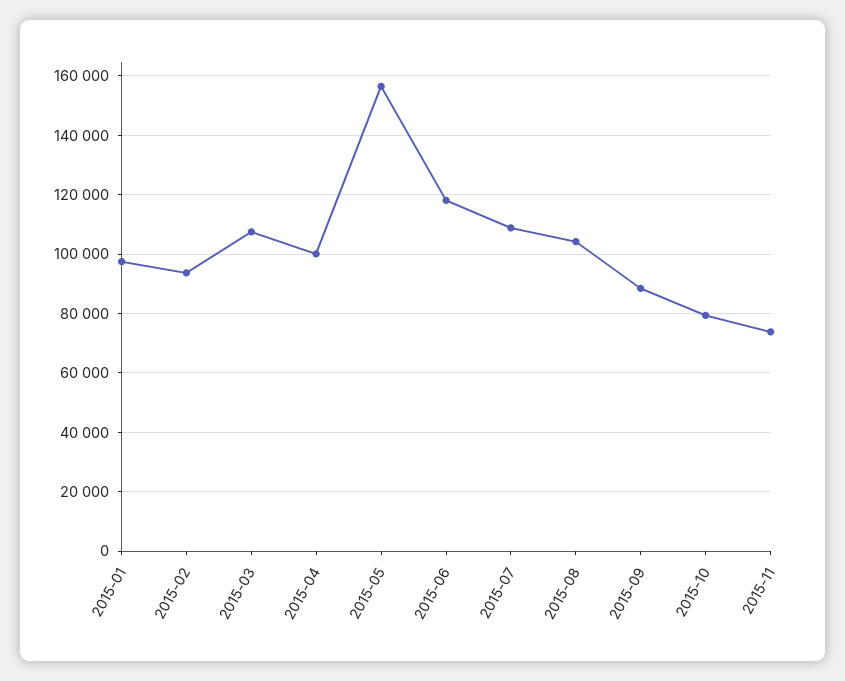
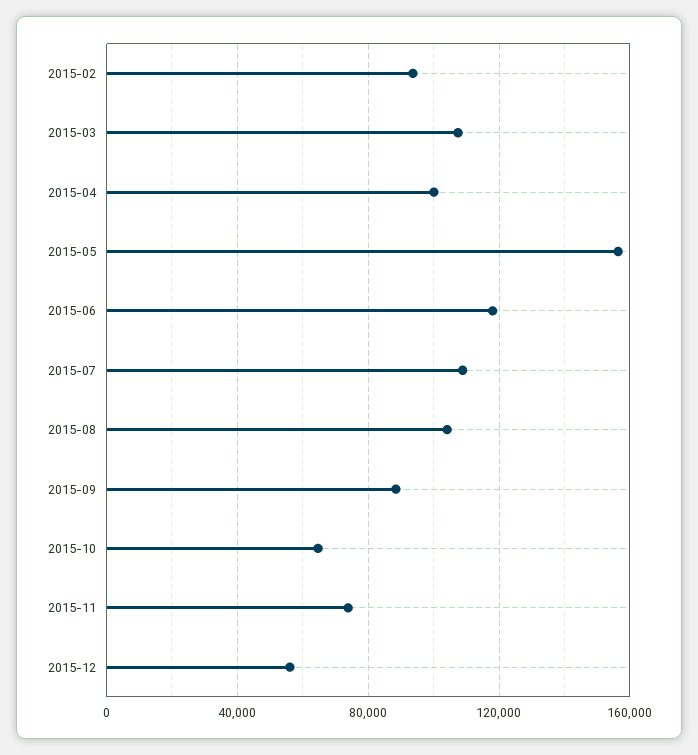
2015-01: 97500 -> none
2015-10: 80000 -> 65000
2015-12: none -> 55000

